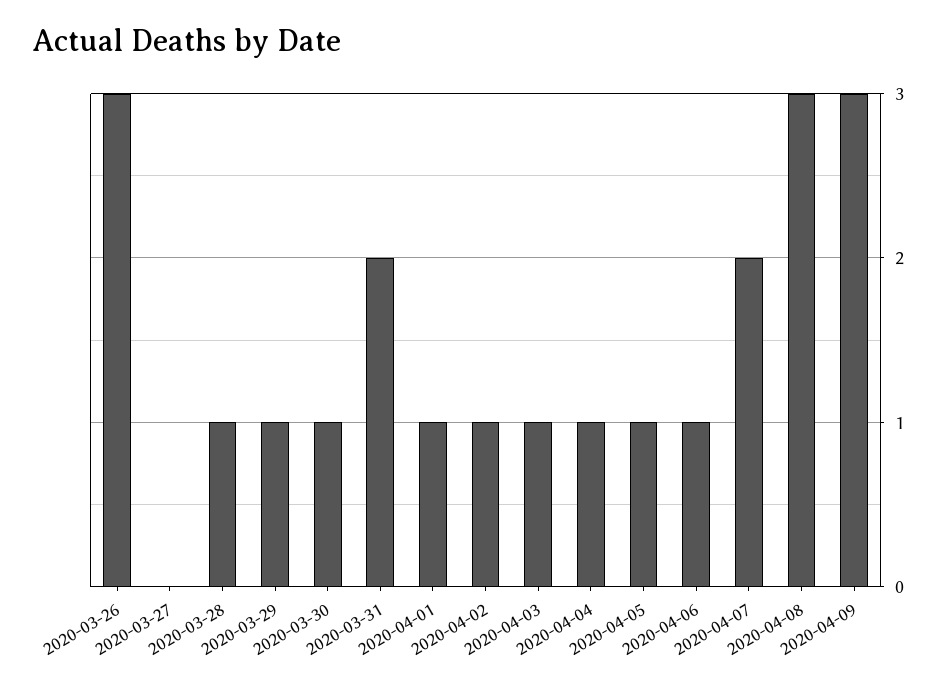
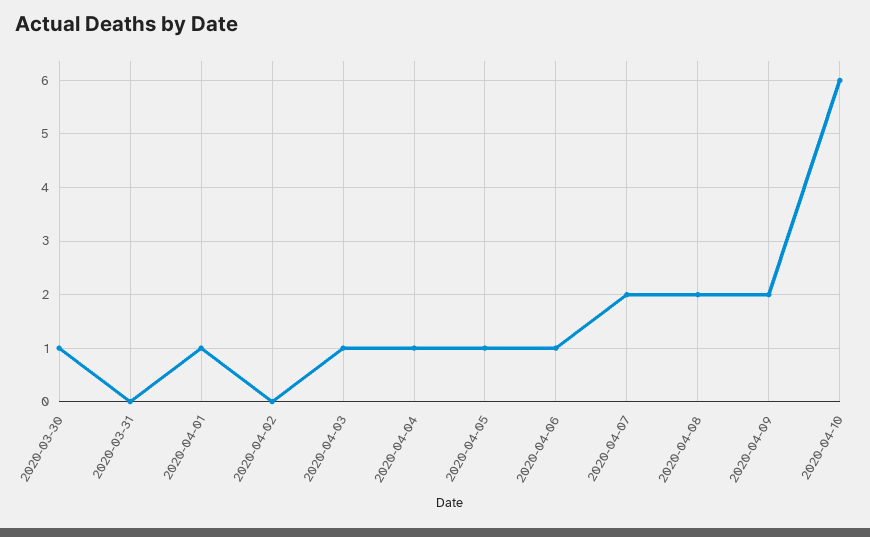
2020-03-26: 3 -> none
2020-03-27: 0 -> none
2020-03-28: 1 -> none
2020-03-29: 1 -> none
2020-03-31: 2 -> 0
2020-04-02: 1 -> 0
2020-04-08: 3 -> 2
2020-04-09: 3 -> 2
2020-04-10: none -> 6

